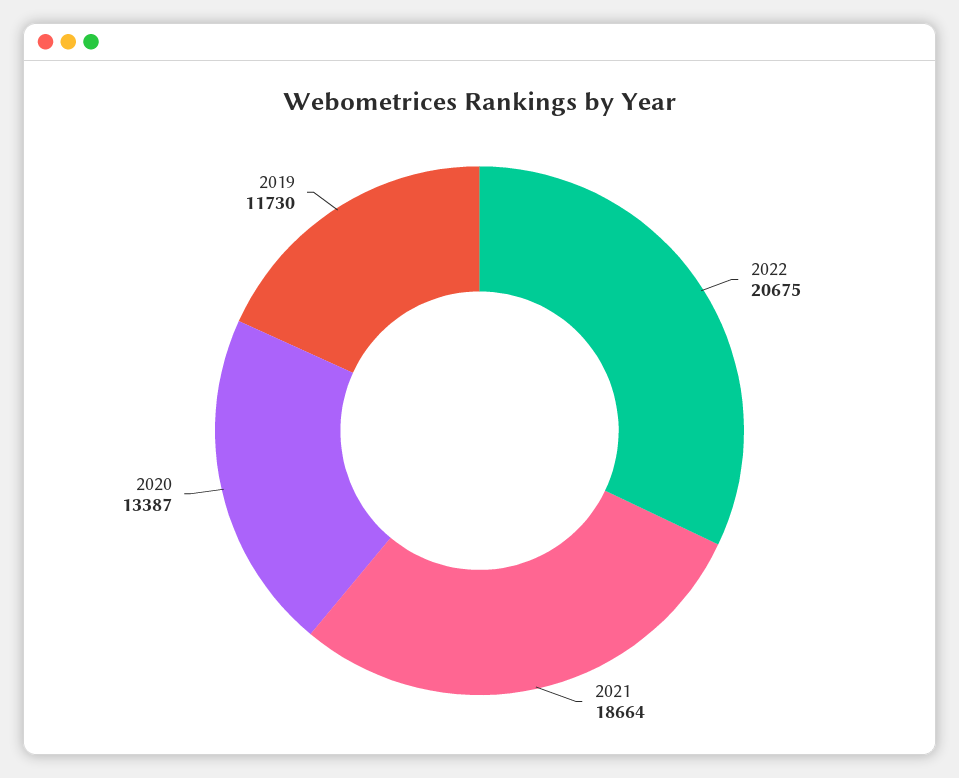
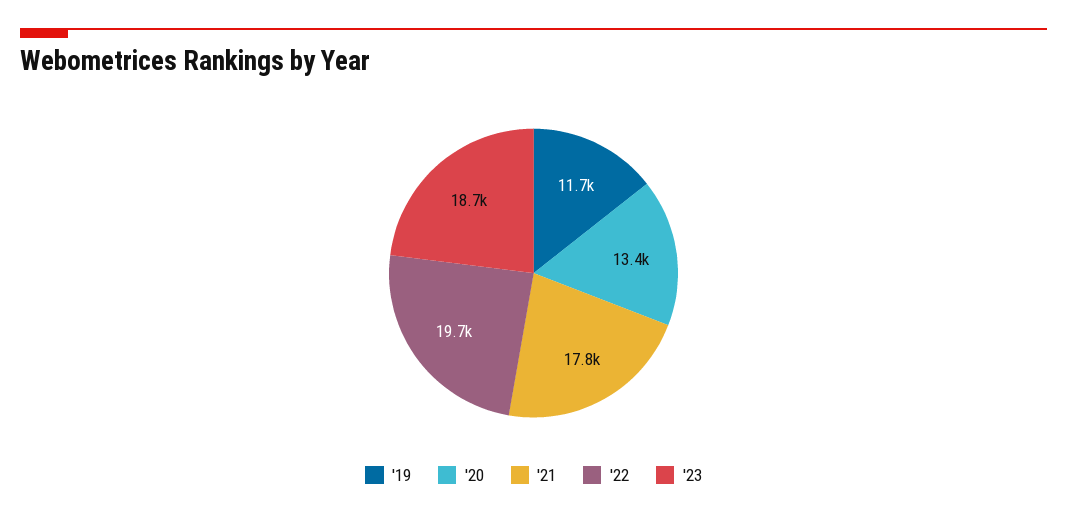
2022: 20675 -> 19700
2021: 18664 -> 17800
'23: none -> 18700

